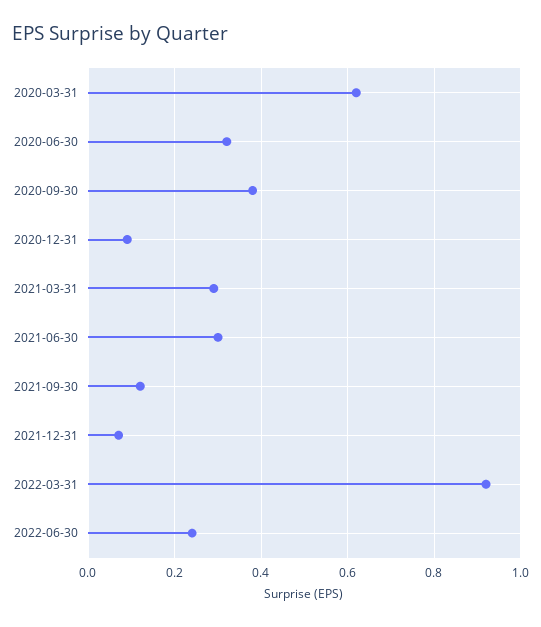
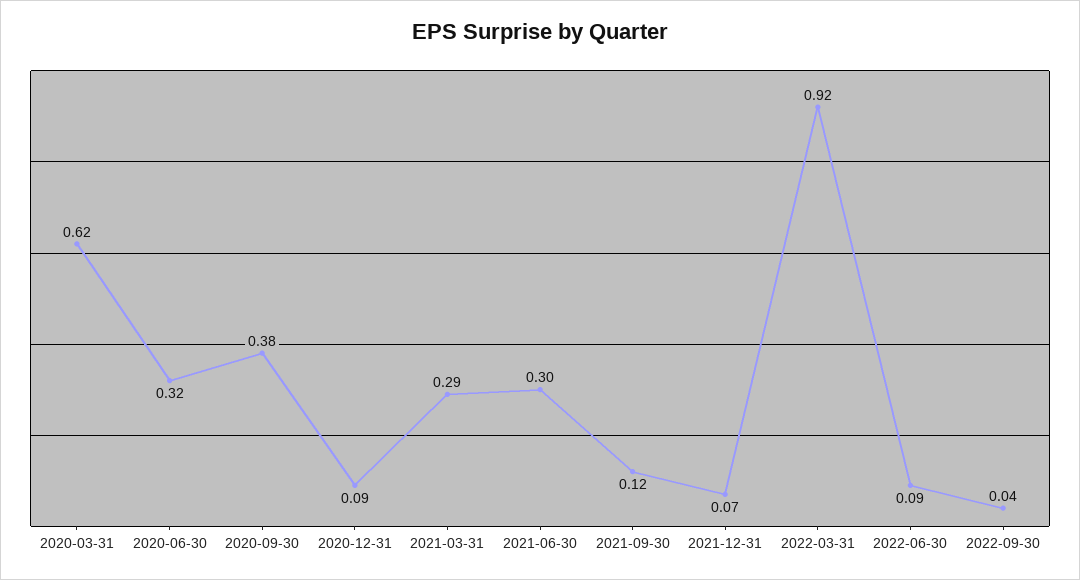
2022-06-30: 0.25 -> 0.09
2022-09-30: none -> 0.04

